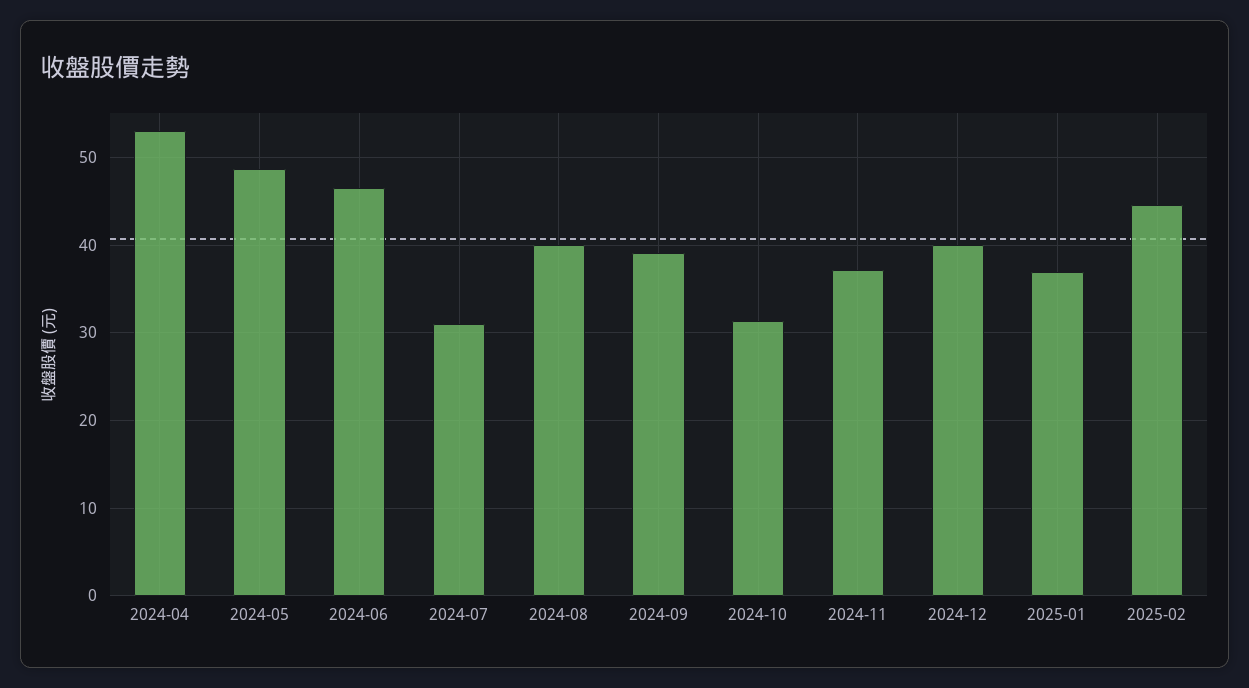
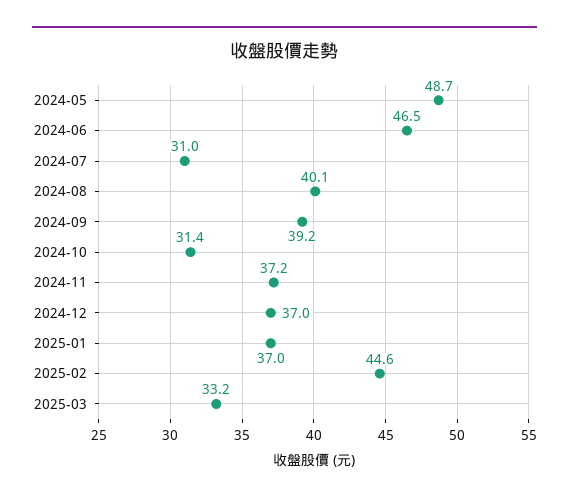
2024-04: 53 -> none
2024-12: 40 -> 37
2025-03: none -> 33.2

